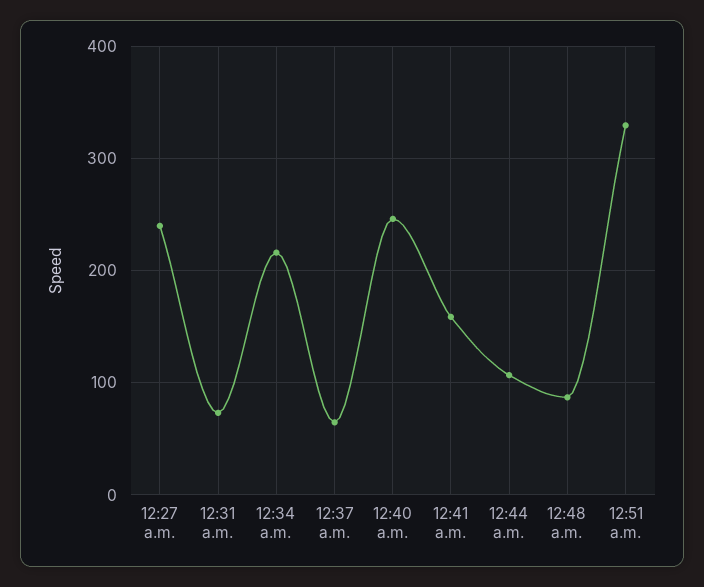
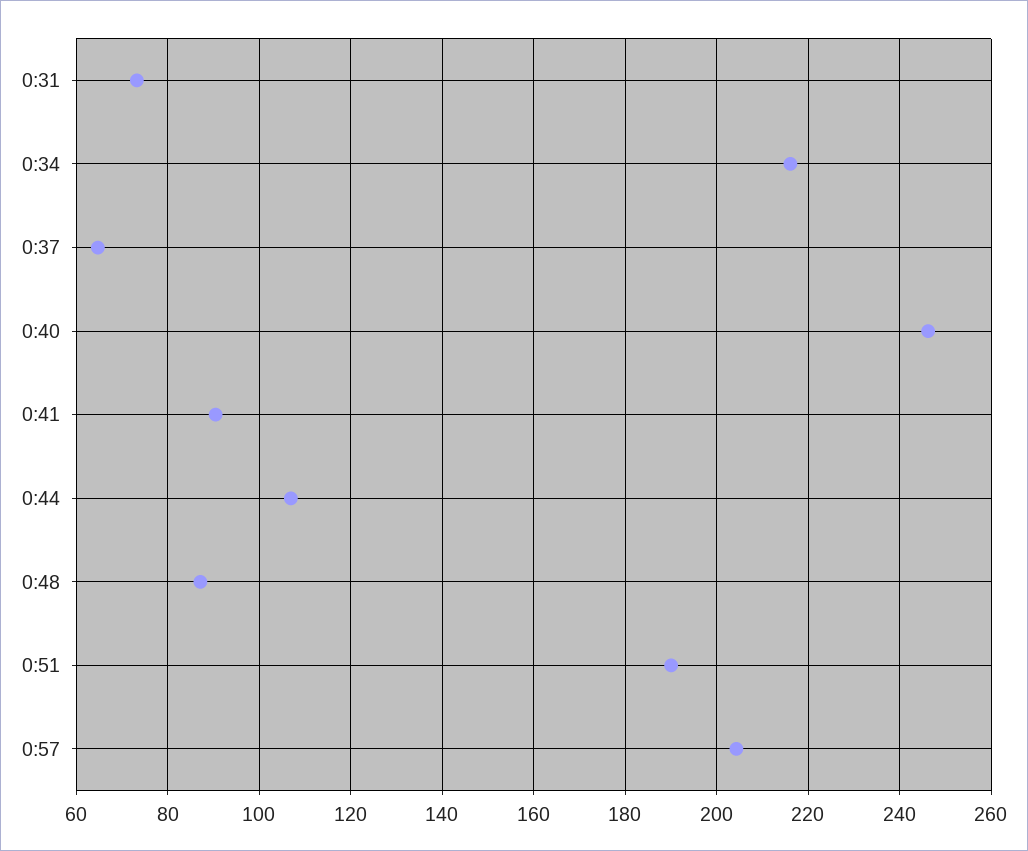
12:27 a.m.: 240 -> none
12:41 a.m.: 160 -> 90
12:51 a.m.: 330 -> 190
0:57: none -> 204

